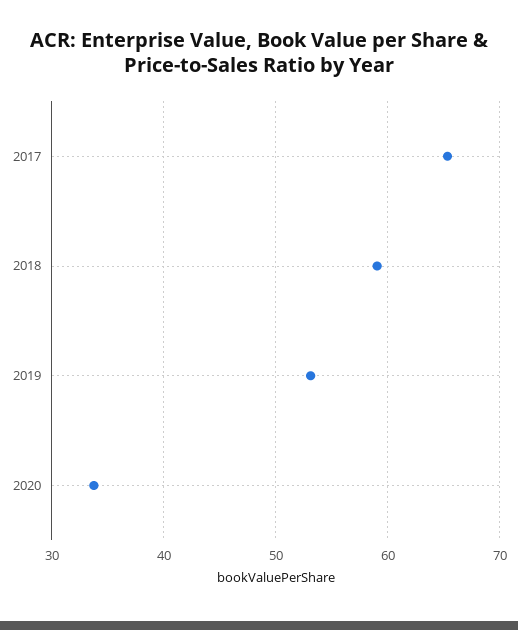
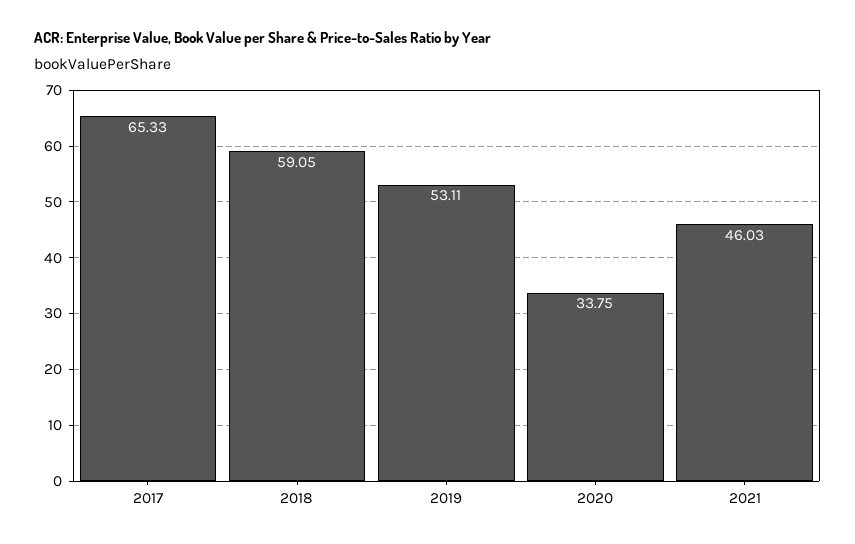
2021: none -> 46.03

